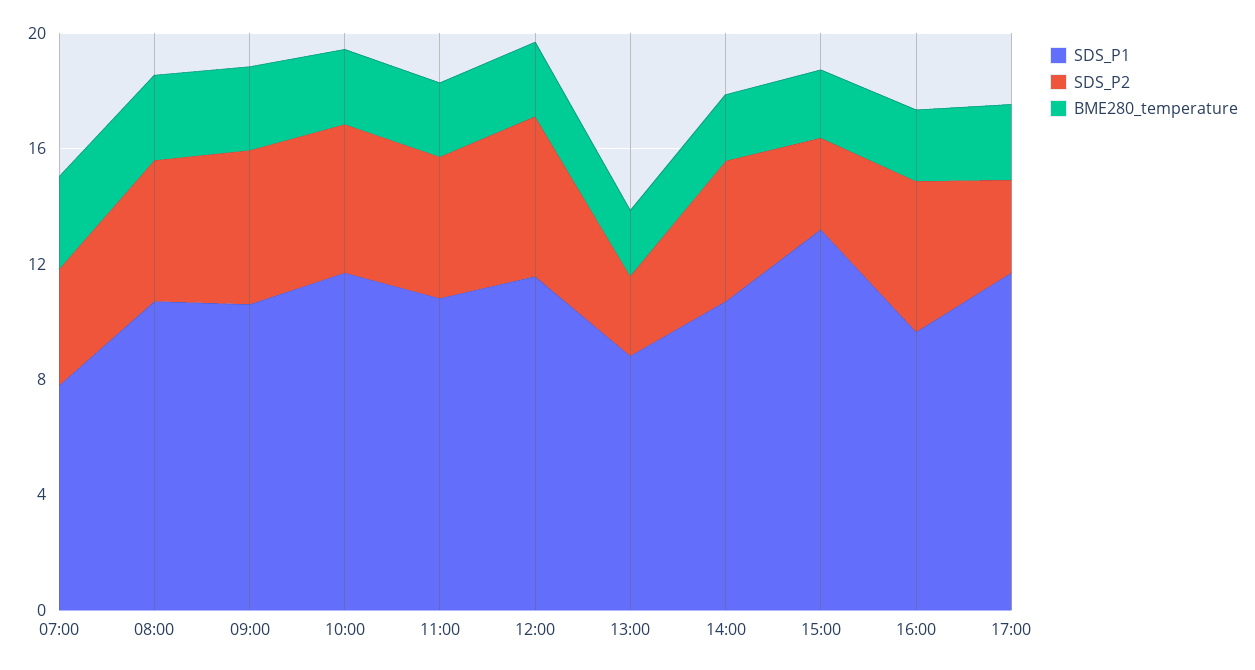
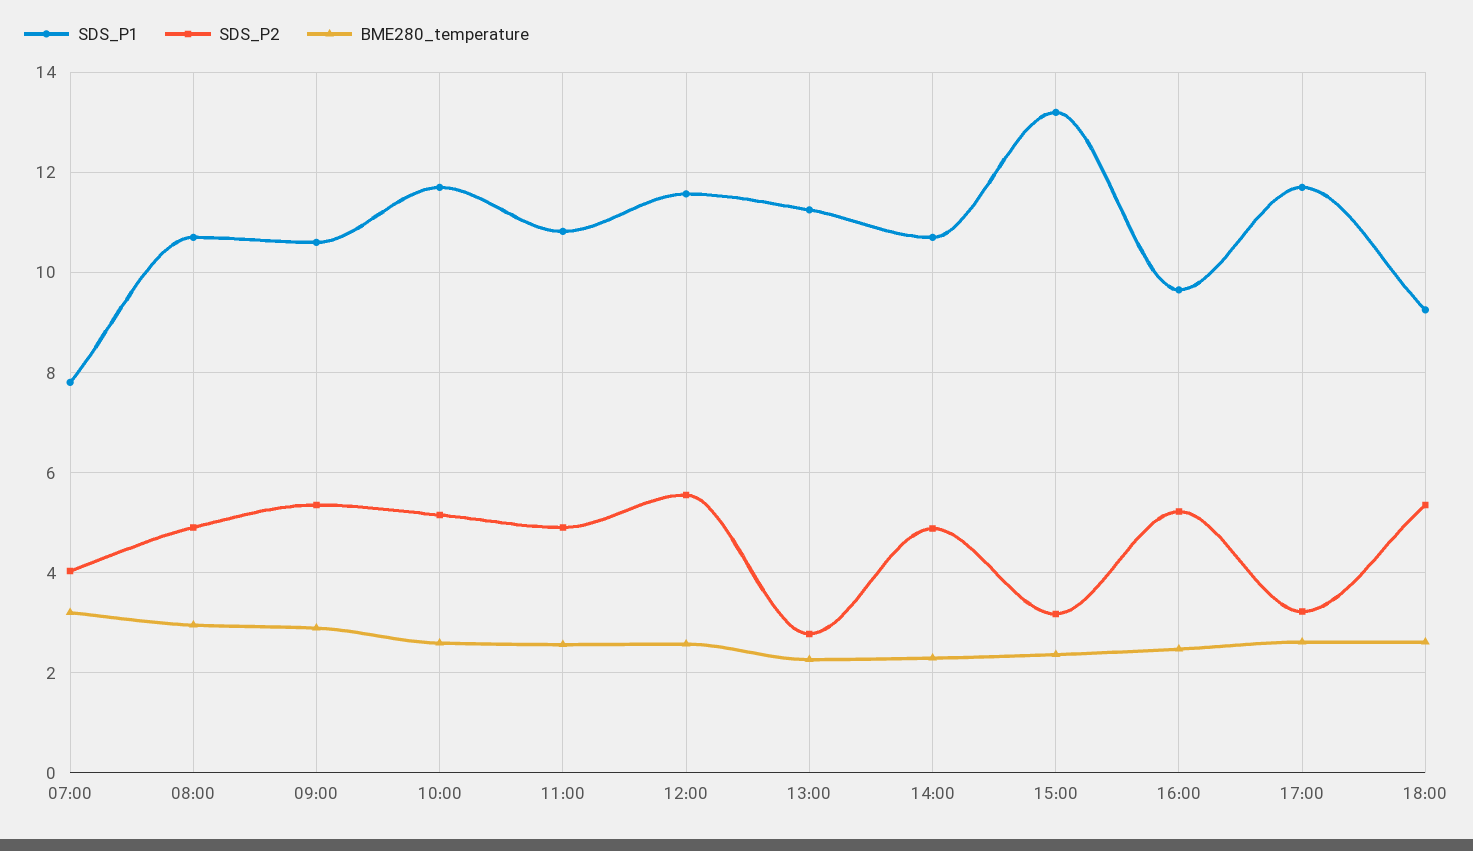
SDS_P1, 13:00: 9 -> 11.2
SDS_P1, 18:00: none -> 9.2
SDS_P2, 18:00: none -> 5.4
BME280_temperature, 18:00: none -> 2.6

